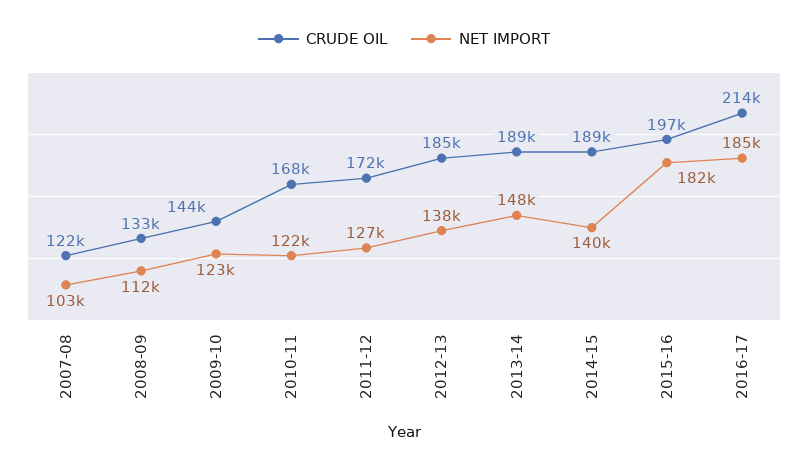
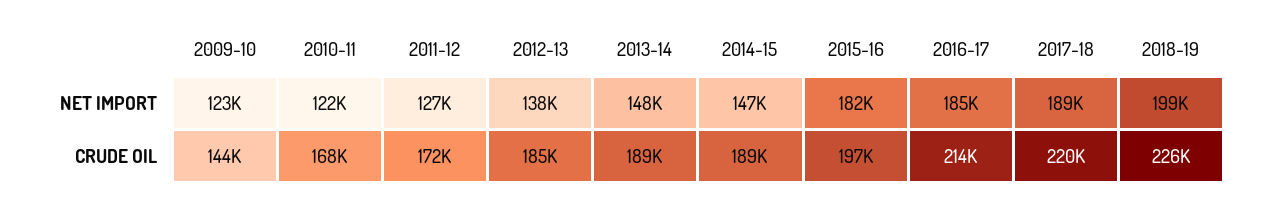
CRUDE OIL, 2007-08: 122000 -> none
NET IMPORT, 2007-08: 103000 -> none
CRUDE OIL, 2008-09: 133000 -> none
NET IMPORT, 2008-09: 112000 -> none
NET IMPORT, 2014-15: 140000 -> 147000
NET IMPORT, 2017-18: none -> 189000
NET IMPORT, 2018-19: none -> 199000
CRUDE OIL, 2017-18: none -> 220000
CRUDE OIL, 2018-19: none -> 226000

